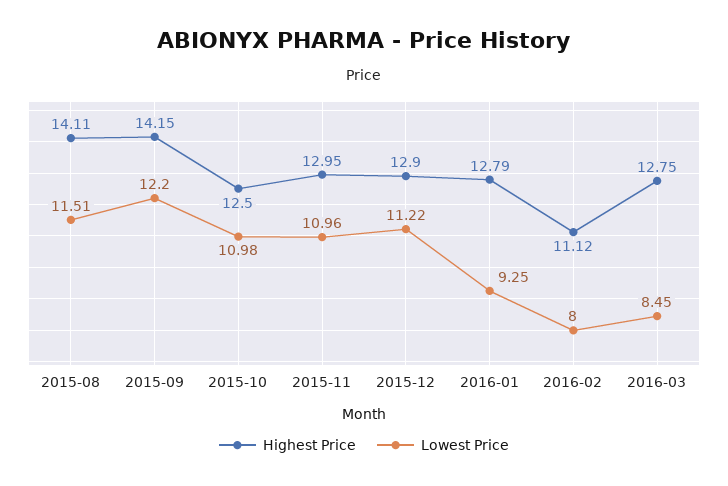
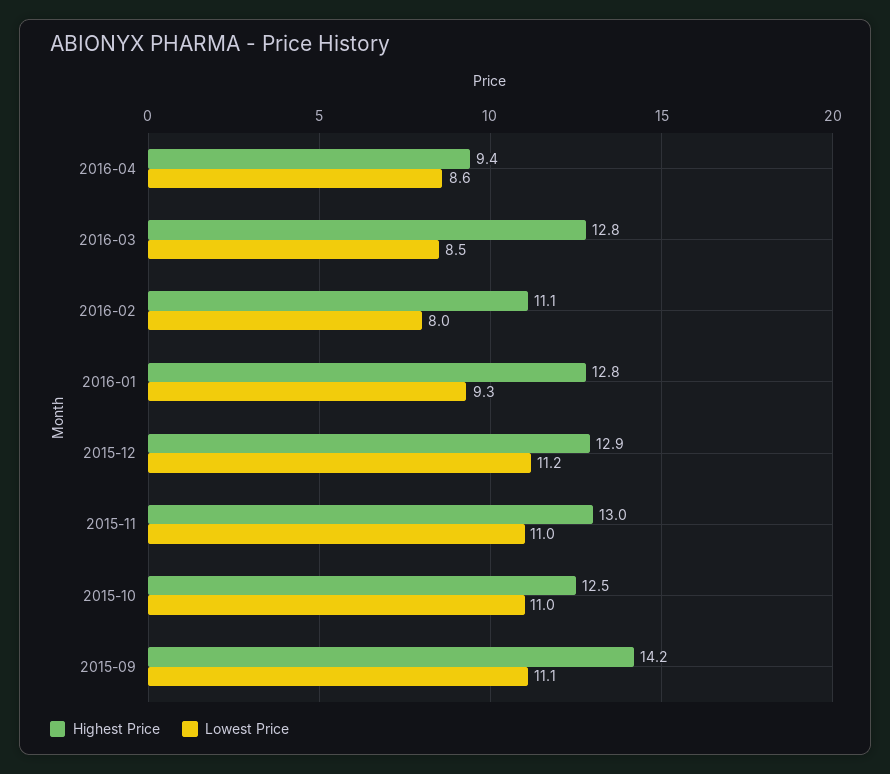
Highest Price, 2015-08: 14.11 -> none
Lowest Price, 2015-08: 11.51 -> none
Lowest Price, 2015-09: 12.2 -> 11.1
Highest Price, 2016-04: none -> 9.4
Lowest Price, 2016-04: none -> 8.6

